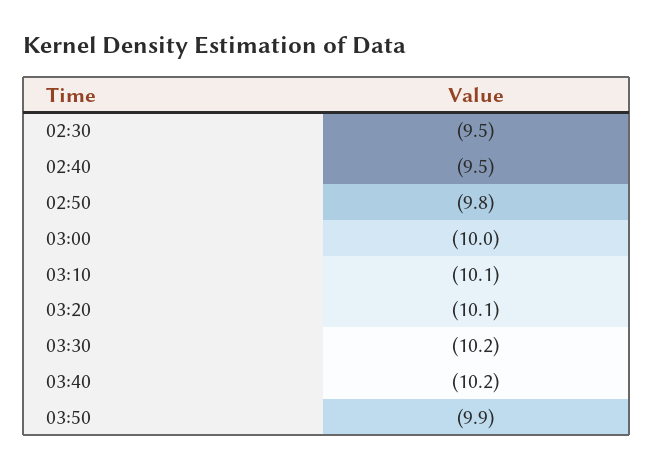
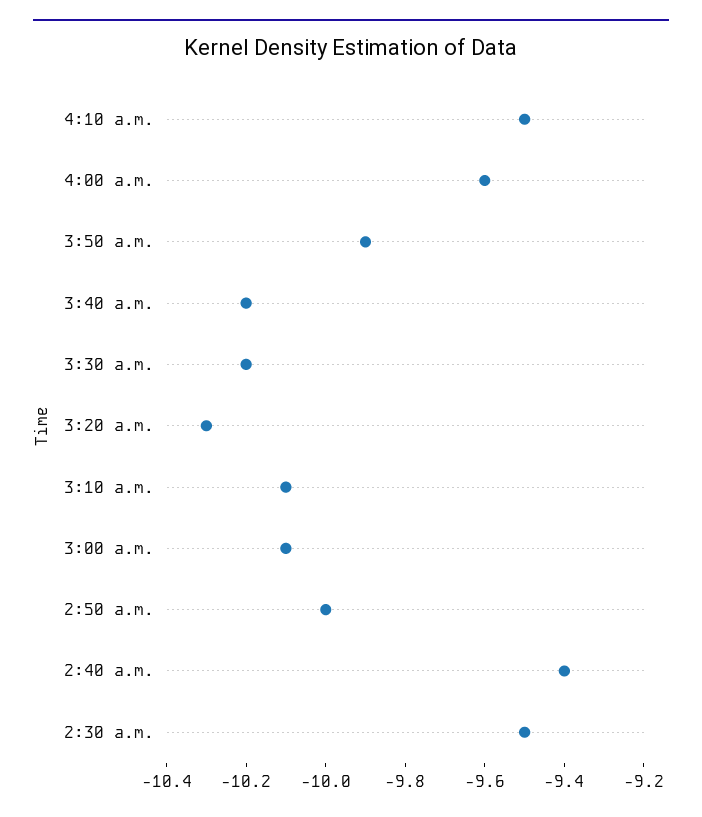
02:40: -9.5 -> -9.4
02:50: -9.8 -> -10
03:00: -10 -> -10.1
03:20: -10.1 -> -10.3
4:10 a.m.: none -> -9.5
4:00 a.m.: none -> -9.6

